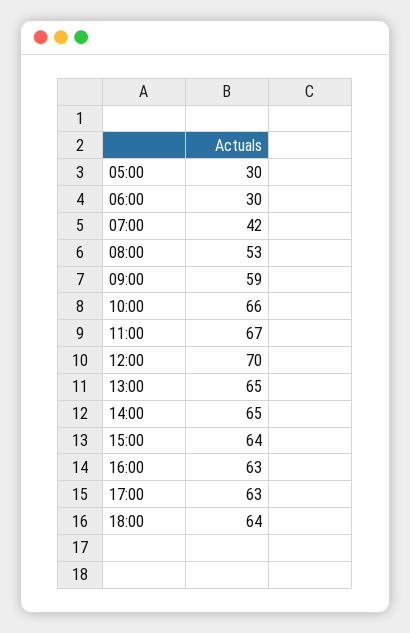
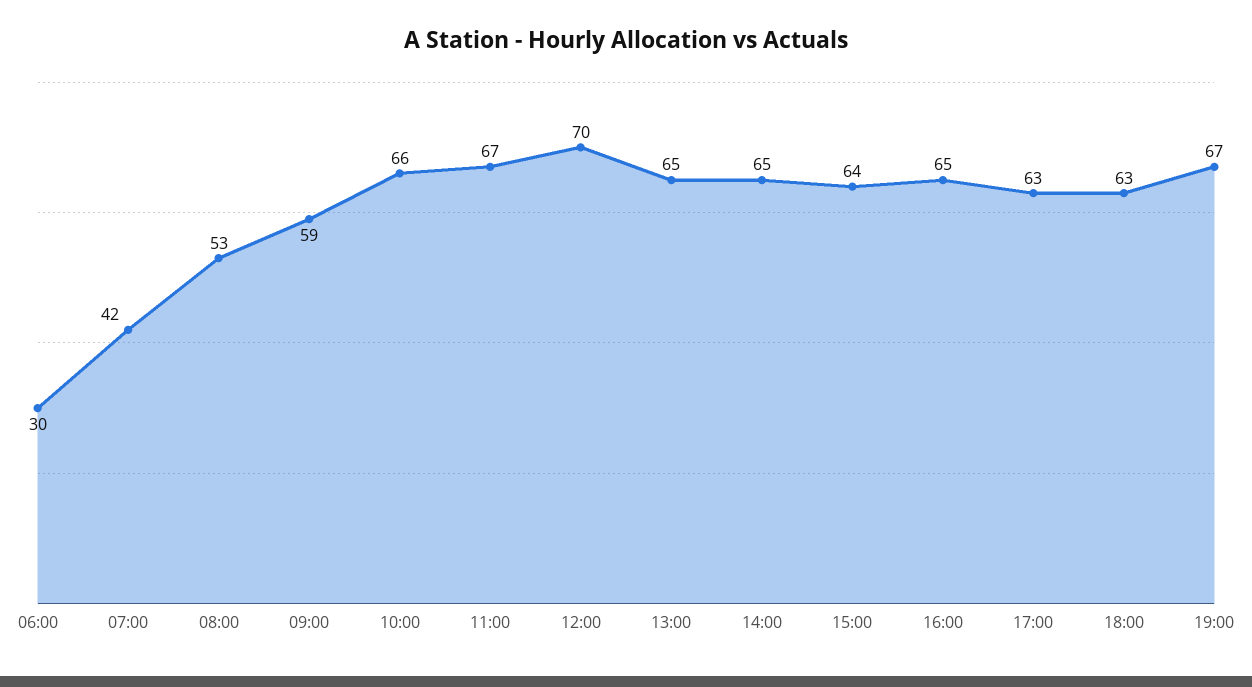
05:00: 30 -> none
16:00: 63 -> 65
18:00: 64 -> 63
19:00: none -> 67

